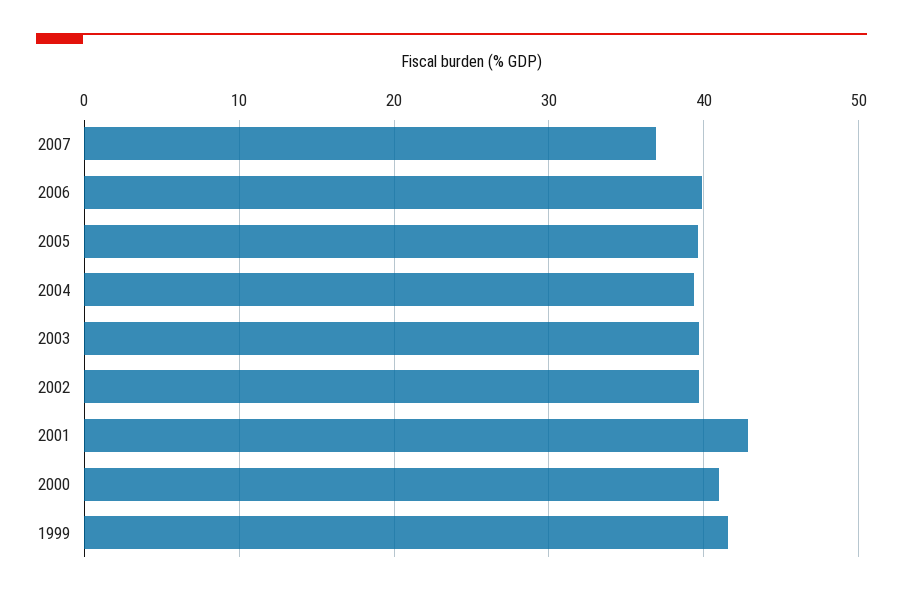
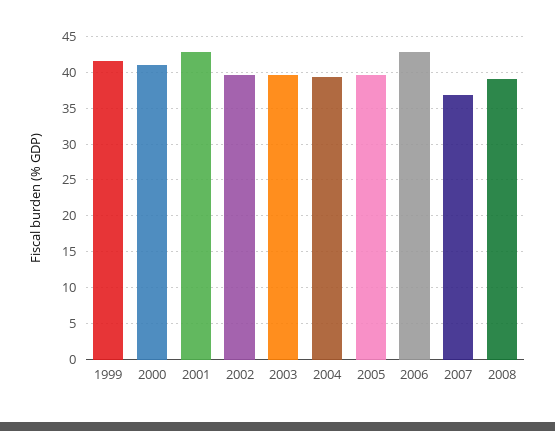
2006: 40 -> 43
2008: none -> 39

